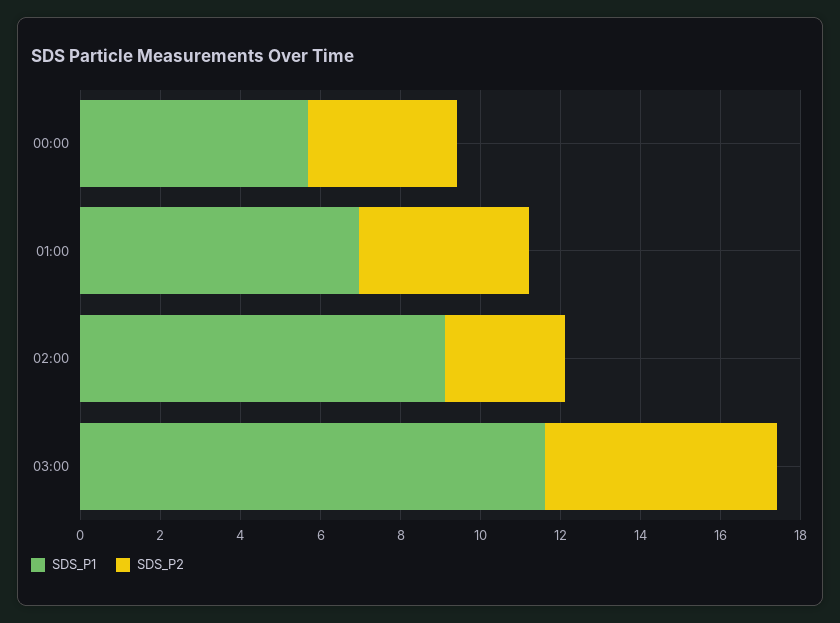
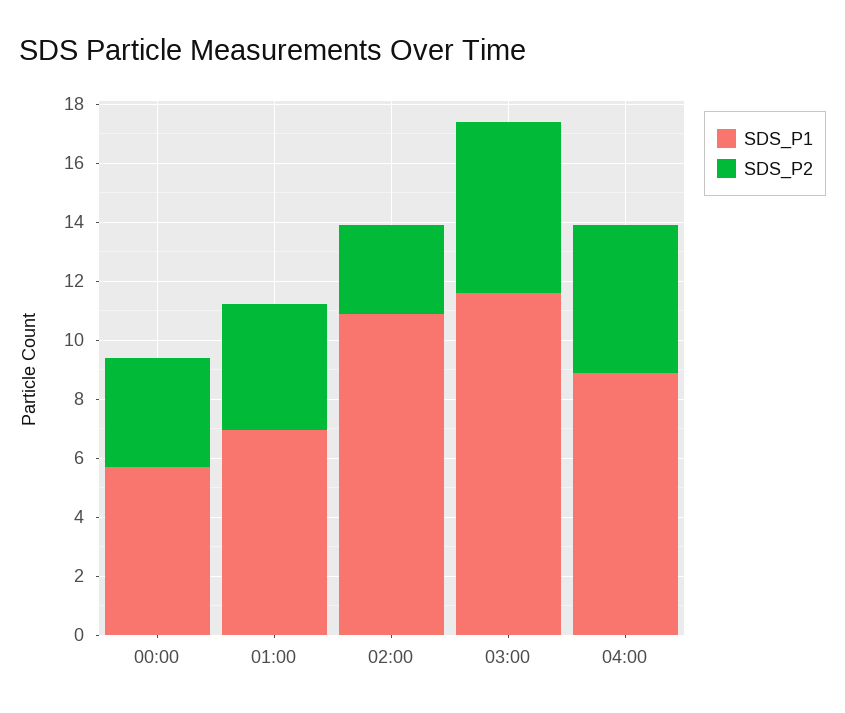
SDS_P1, 02:00: 9 -> 11
SDS_P1, 04:00: none -> 9
SDS_P2, 04:00: none -> 5

